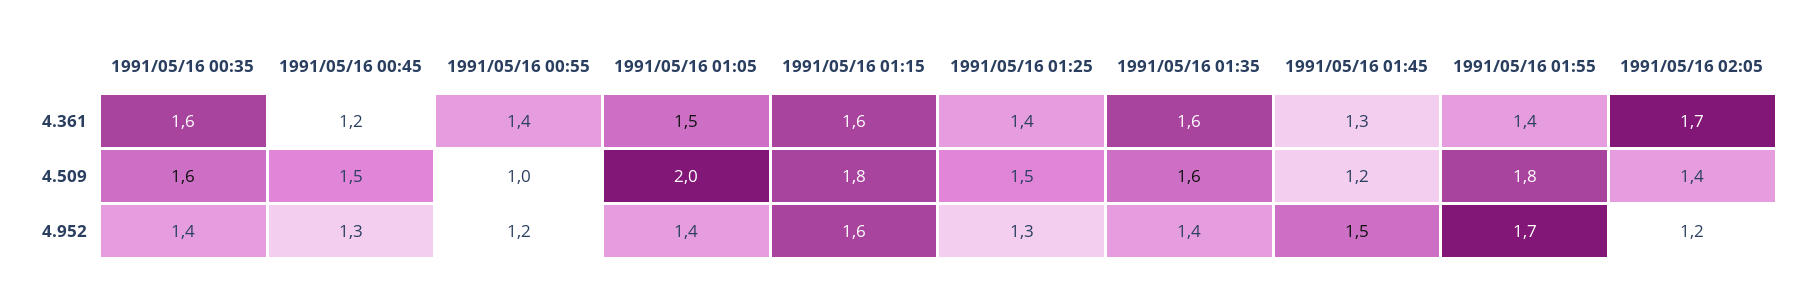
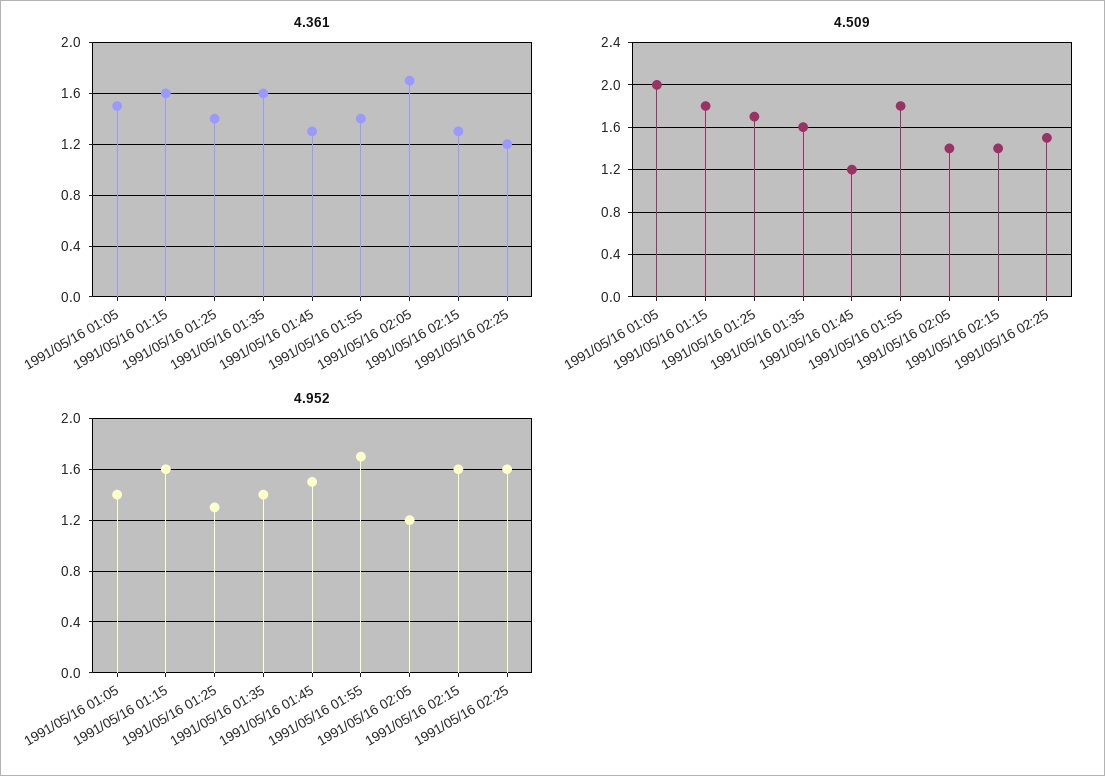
4.361, 1991/05/16 00:35: 1.6 -> none
4.361, 1991/05/16 00:45: 1.2 -> none
4.361, 1991/05/16 00:55: 1.4 -> none
4.509, 1991/05/16 00:35: 1.6 -> none
4.509, 1991/05/16 00:45: 1.5 -> none
4.509, 1991/05/16 00:55: 1 -> none
4.509, 1991/05/16 01:25: 1.5 -> 1.7
4.952, 1991/05/16 00:35: 1.4 -> none
4.952, 1991/05/16 00:45: 1.3 -> none
4.952, 1991/05/16 00:55: 1.2 -> none
4.361, 1991/05/16 02:15: none -> 1.3
4.361, 1991/05/16 02:25: none -> 1.2
4.509, 1991/05/16 02:15: none -> 1.4
4.509, 1991/05/16 02:25: none -> 1.5
4.952, 1991/05/16 02:15: none -> 1.6
4.952, 1991/05/16 02:25: none -> 1.6

